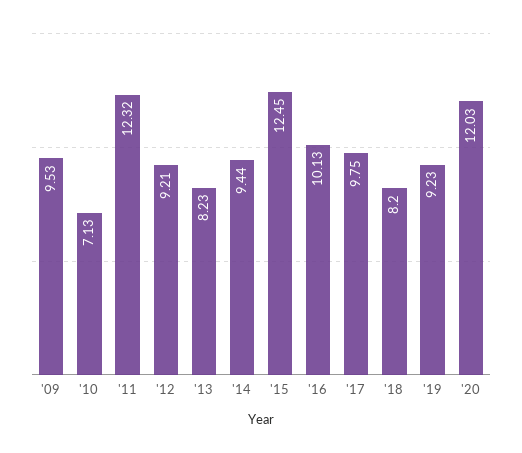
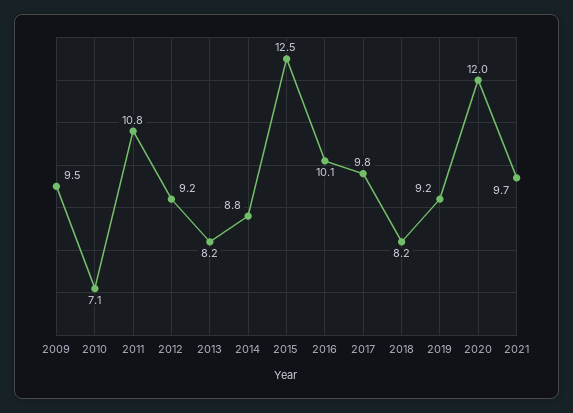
'11: 12.32 -> 10.8
'14: 9.44 -> 8.8
2021: none -> 9.7

